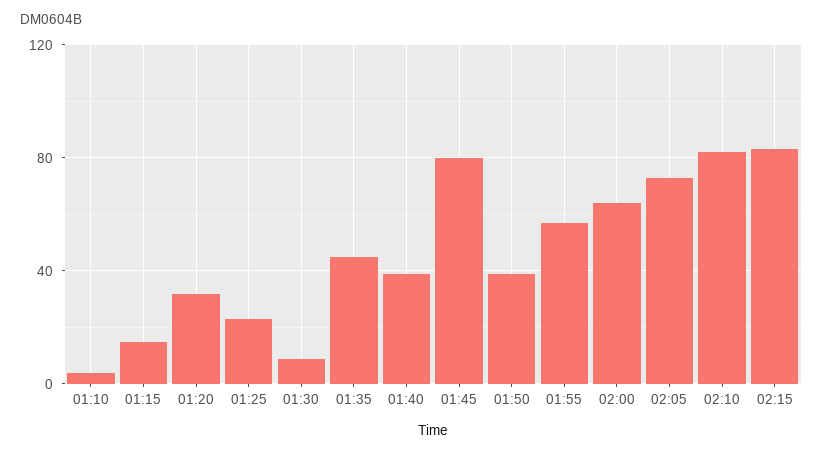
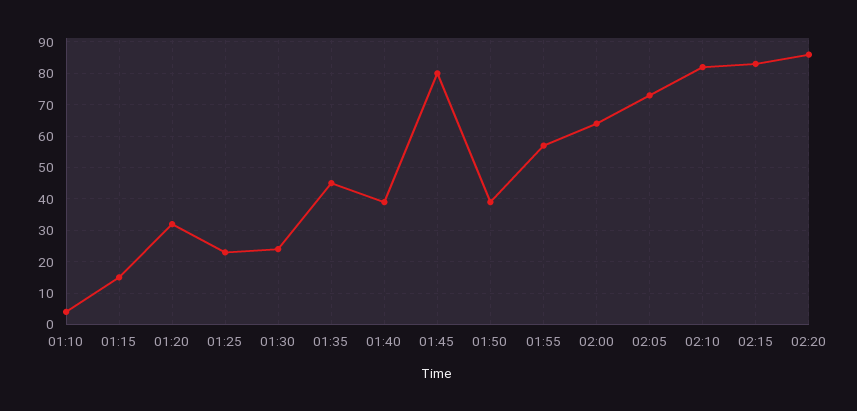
01:30: 10 -> 25
02:20: none -> 85

